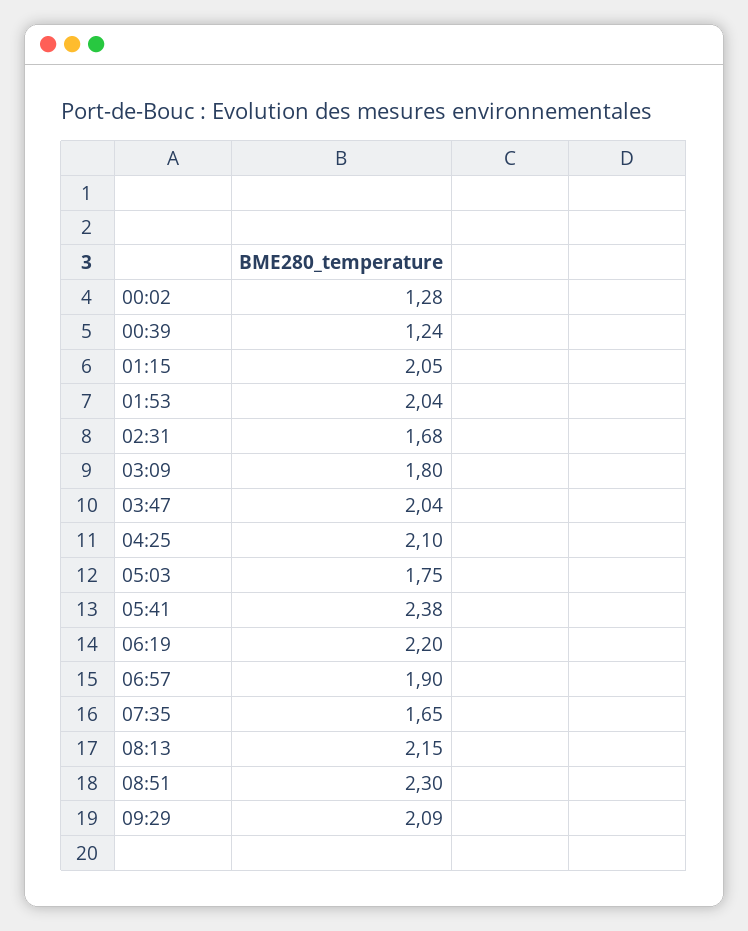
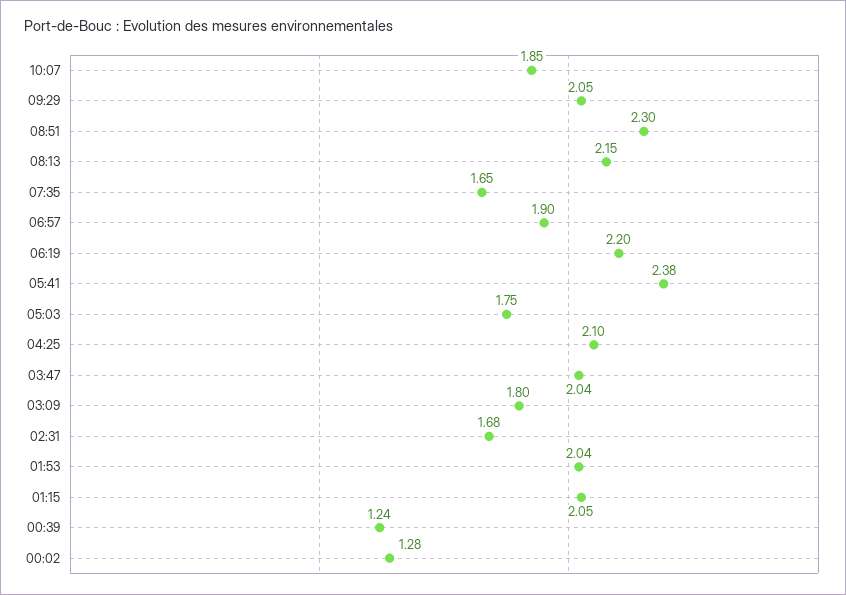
09:29: 2.09 -> 2.05
10:07: none -> 1.85

